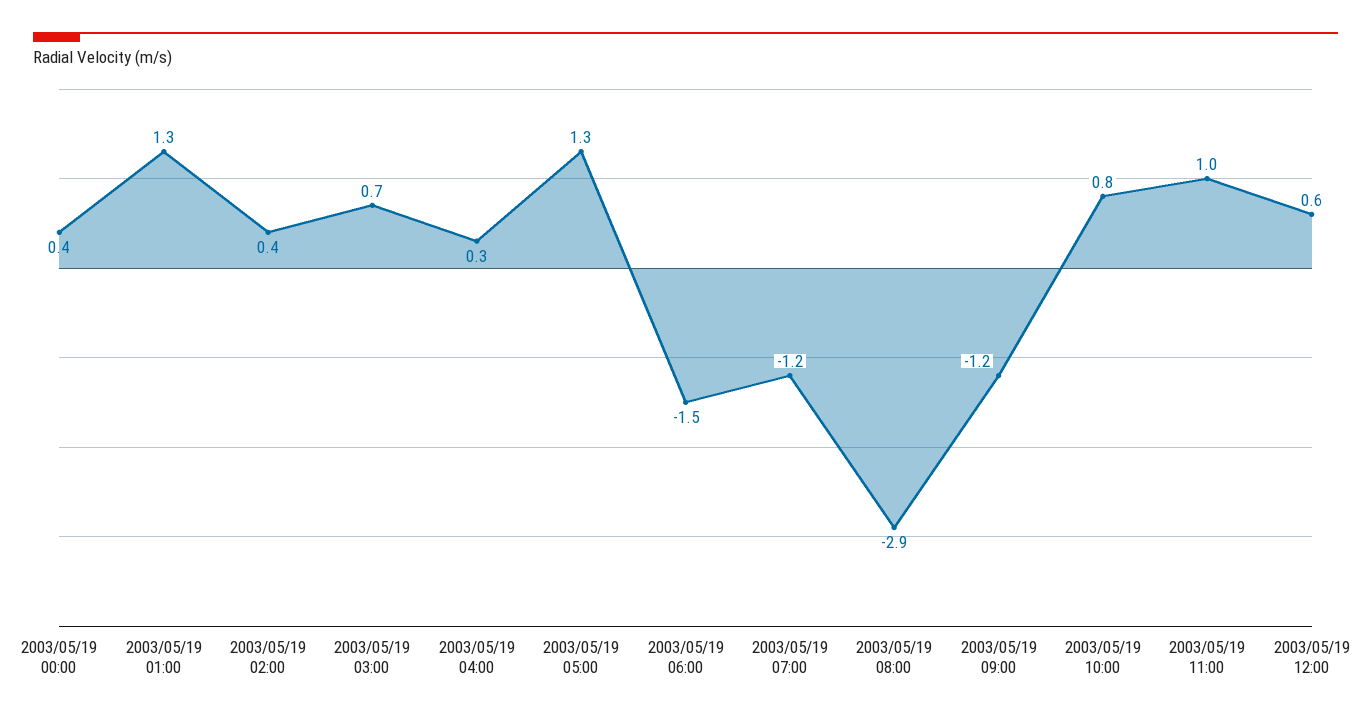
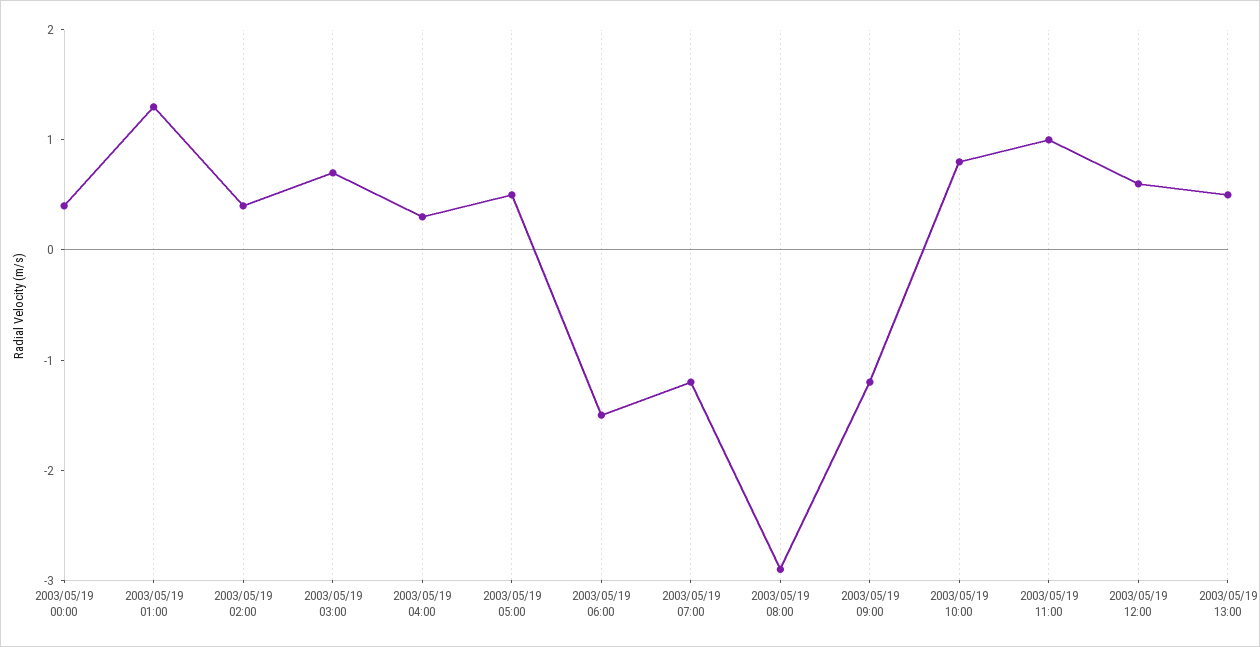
2003/05/19 05:00: 1.3 -> 0.5
2003/05/19 13:00: none -> 0.5

